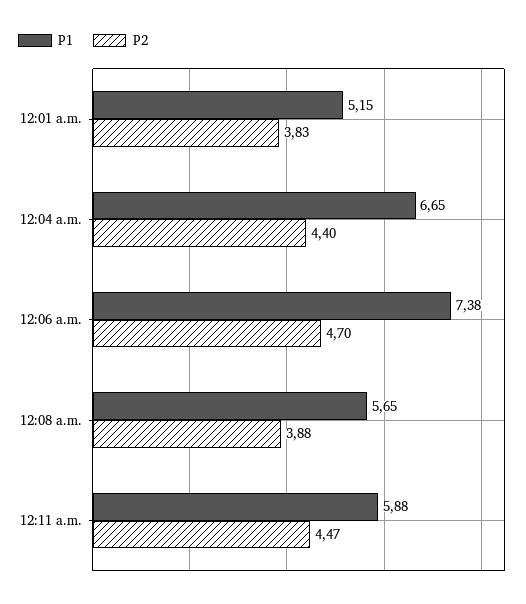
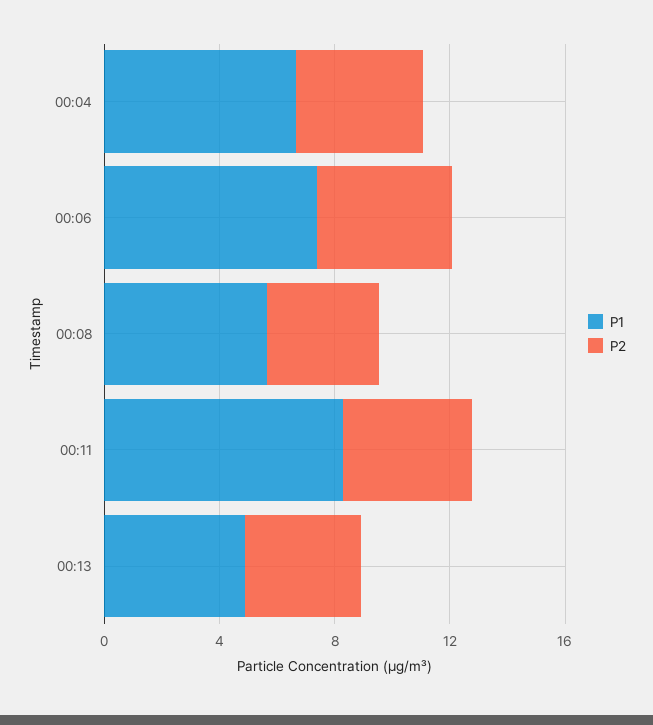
P1, 12:01 a.m.: 5.15 -> none
P2, 12:01 a.m.: 3.83 -> none
P1, 12:11 a.m.: 5.88 -> 8
P1, 00:13: none -> 5
P2, 00:13: none -> 4

